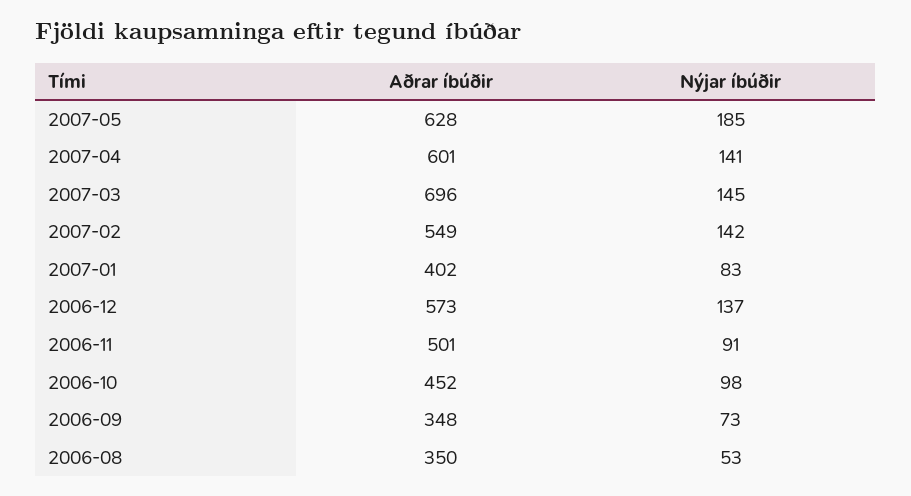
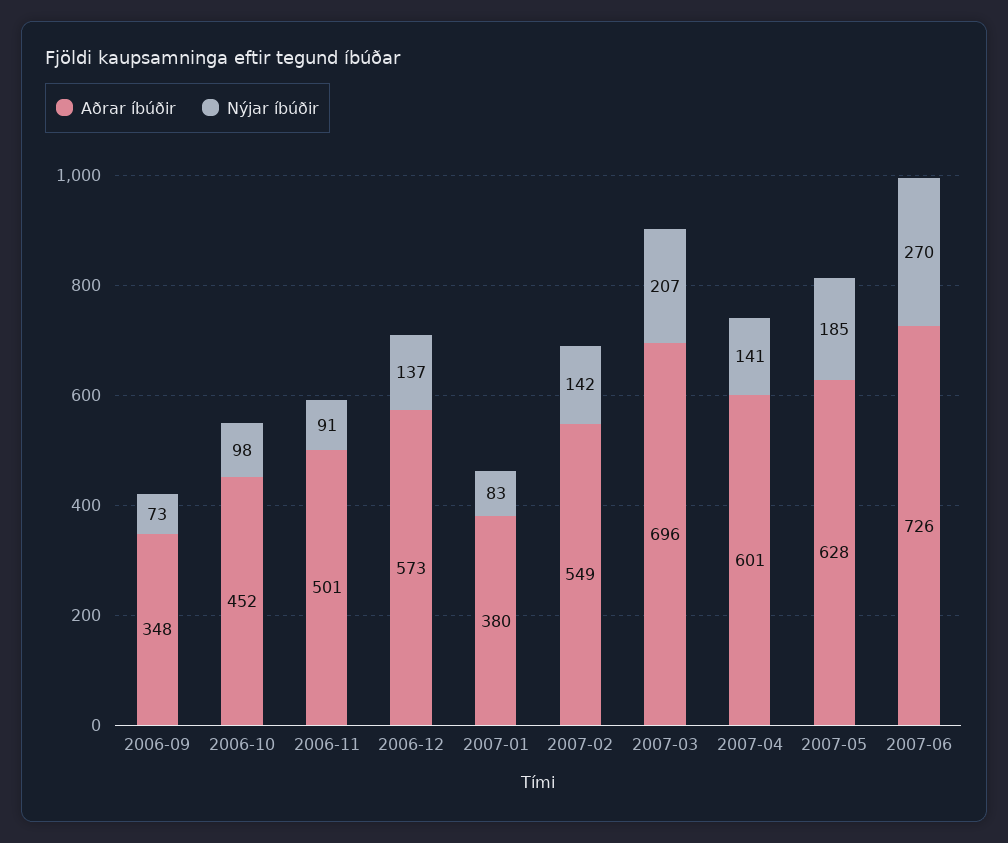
Nýjar íbúðir, 2007-03: 145 -> 207
Aðrar íbúðir, 2007-01: 402 -> 380
Aðrar íbúðir, 2006-08: 350 -> none
Nýjar íbúðir, 2006-08: 53 -> none
Aðrar íbúðir, 2007-06: none -> 726
Nýjar íbúðir, 2007-06: none -> 270

